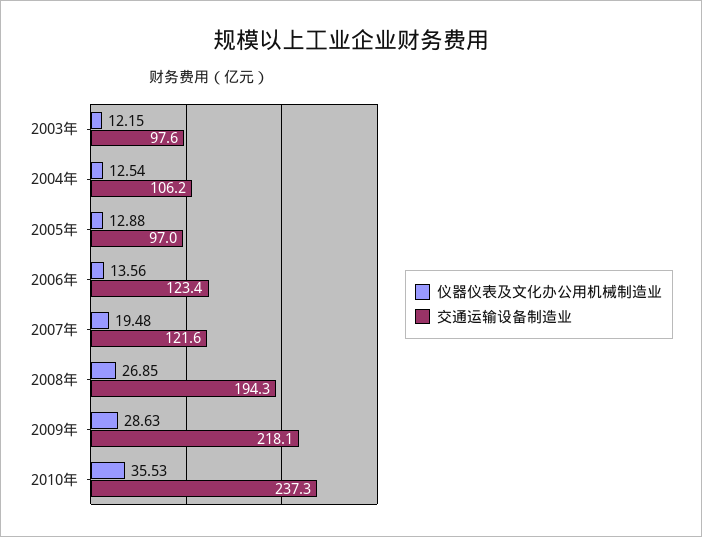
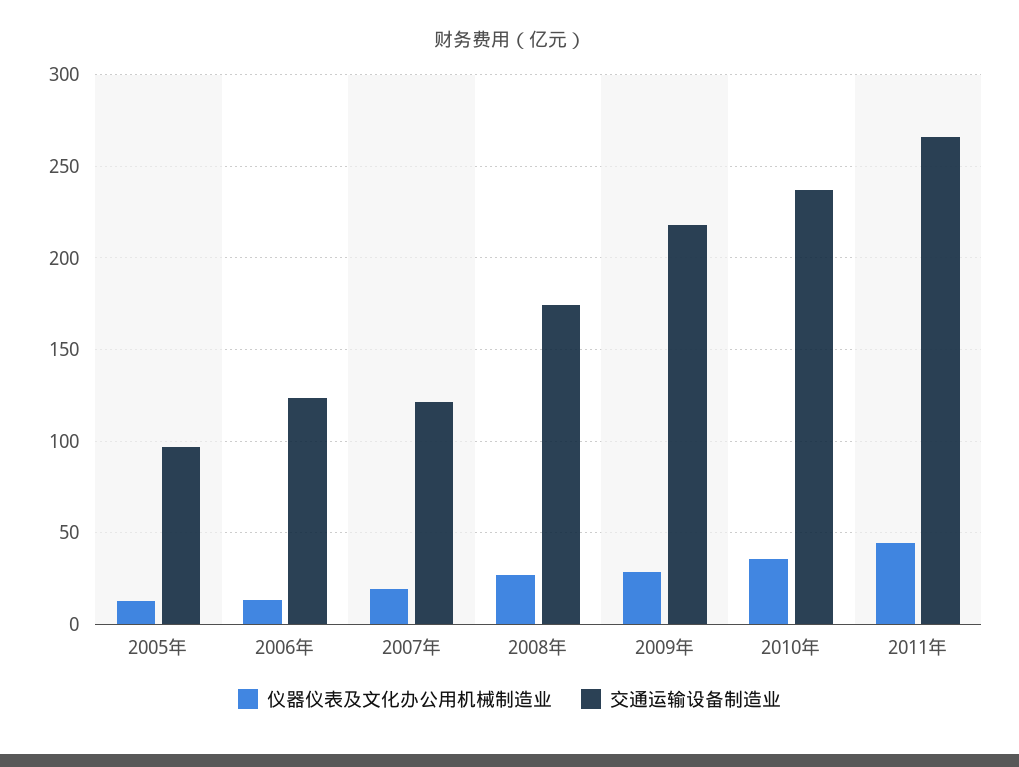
仪器仪表及文化办公用机械制造业, 2003年: 12.15 -> none
交通运输设备制造业, 2003年: 97.6 -> none
仪器仪表及文化办公用机械制造业, 2004年: 12.54 -> none
交通运输设备制造业, 2004年: 106.2 -> none
交通运输设备制造业, 2008年: 194.3 -> 175
仪器仪表及文化办公用机械制造业, 2011年: none -> 45
交通运输设备制造业, 2011年: none -> 265

